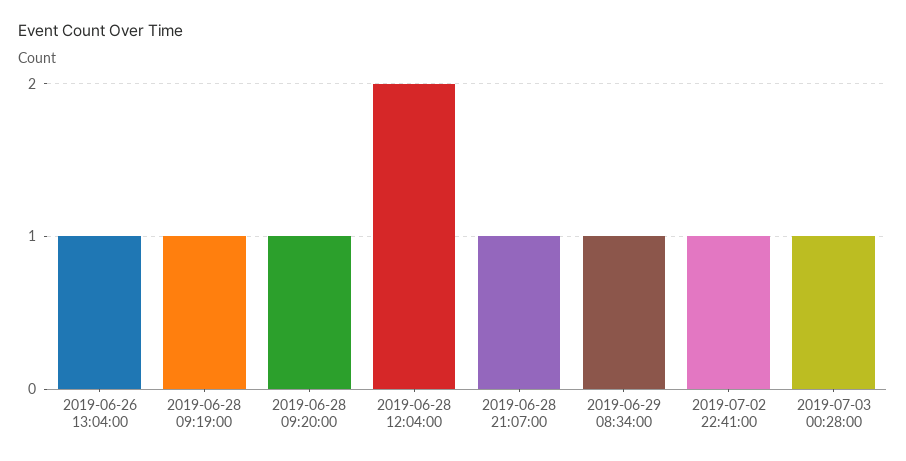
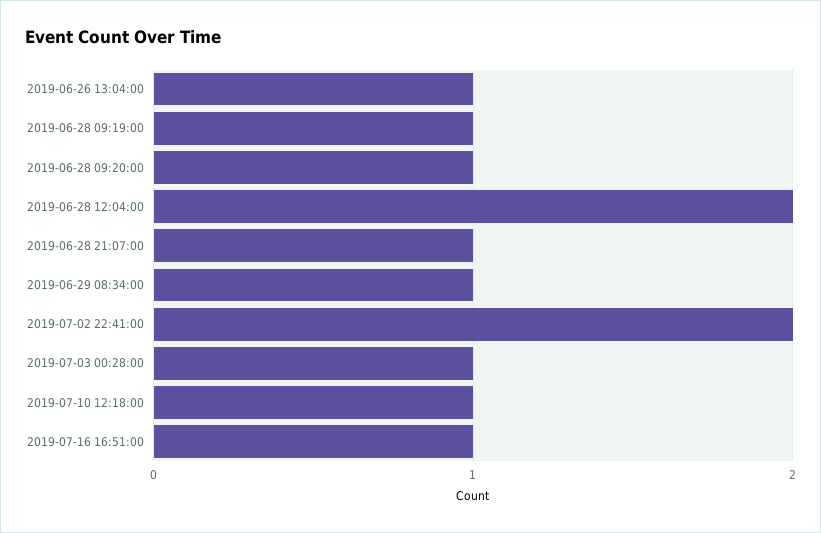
2019-07-02 22:41:00: 1 -> 2
2019-07-10 12:18:00: none -> 1
2019-07-16 16:51:00: none -> 1

